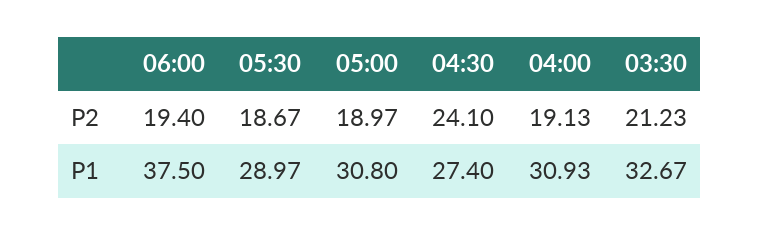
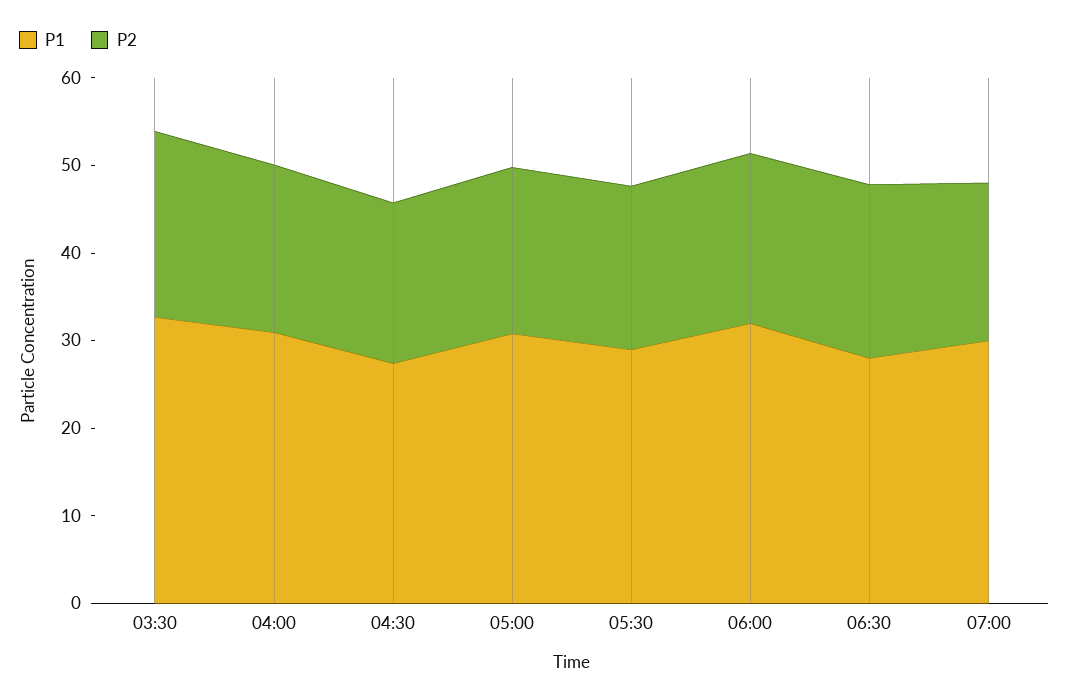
P2, 04:30: 24.1 -> 18
P1, 06:00: 37.5 -> 32
P1, 06:30: none -> 28
P2, 06:30: none -> 20
P1, 07:00: none -> 30
P2, 07:00: none -> 18

